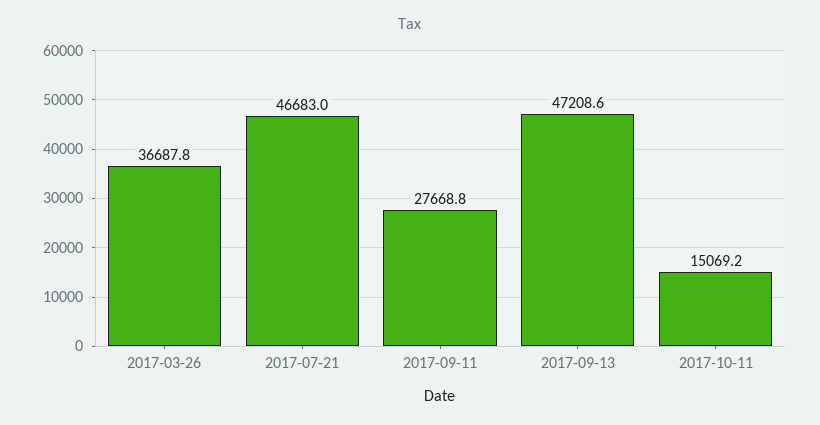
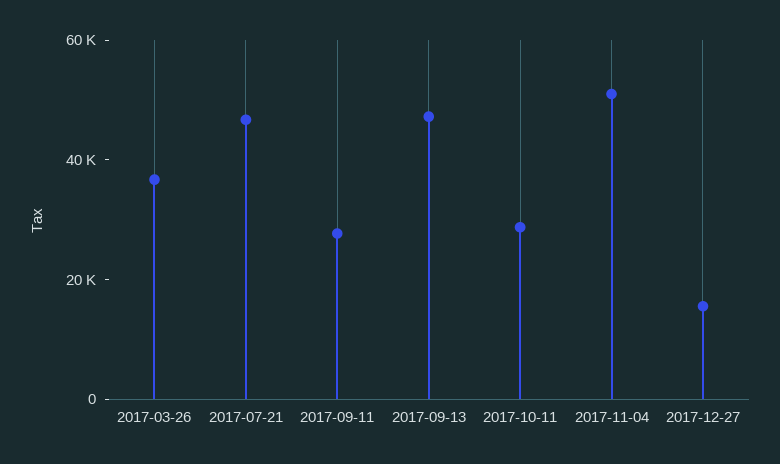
2017-10-11: 15069.2 -> 30000
2017-11-04: none -> 50000
2017-12-27: none -> 15000

